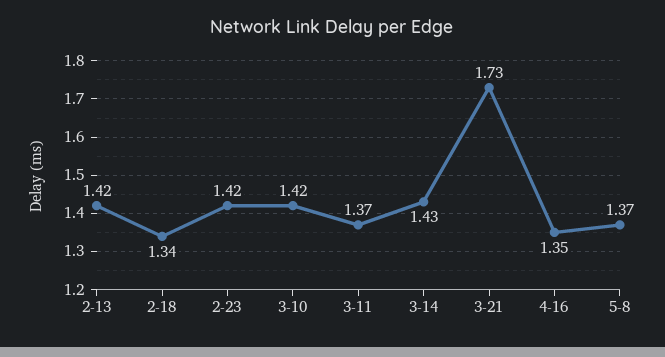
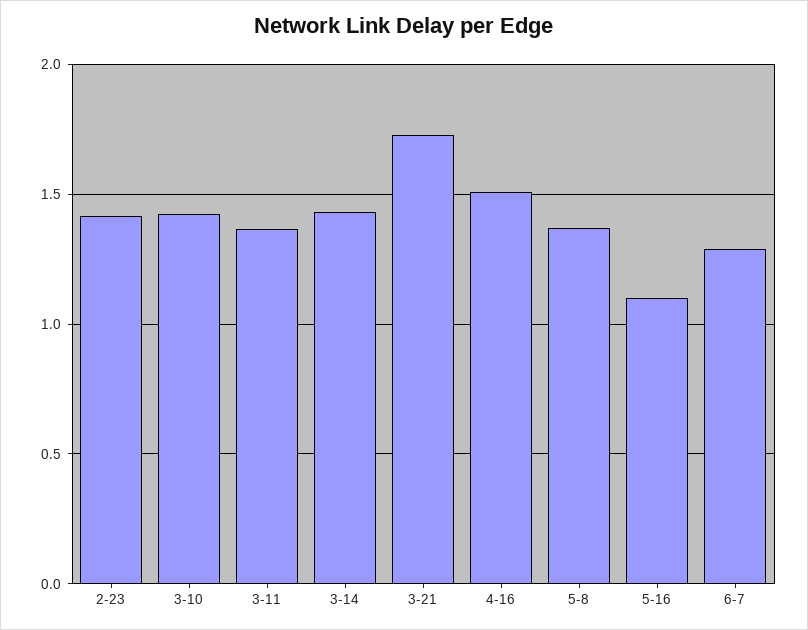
2-13: 1.42 -> none
2-18: 1.34 -> none
4-16: 1.35 -> 1.5
5-16: none -> 1.1
6-7: none -> 1.3

